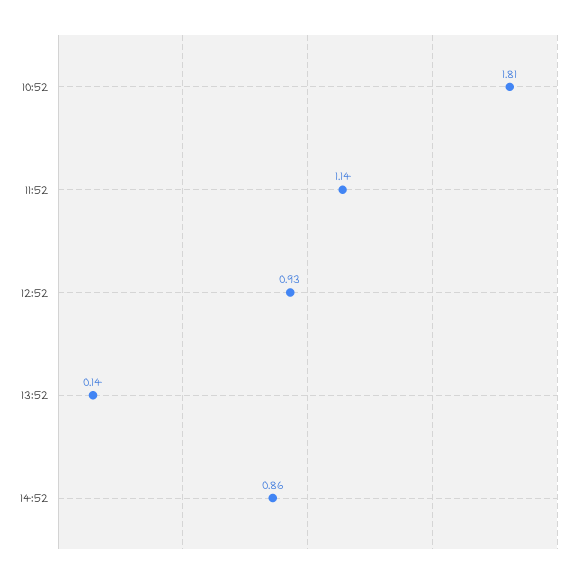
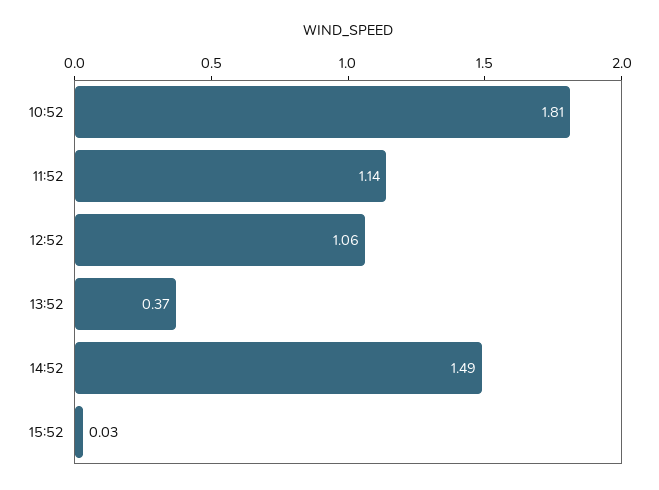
12:52: 0.93 -> 1.06
13:52: 0.14 -> 0.37
14:52: 0.86 -> 1.49
15:52: none -> 0.03

